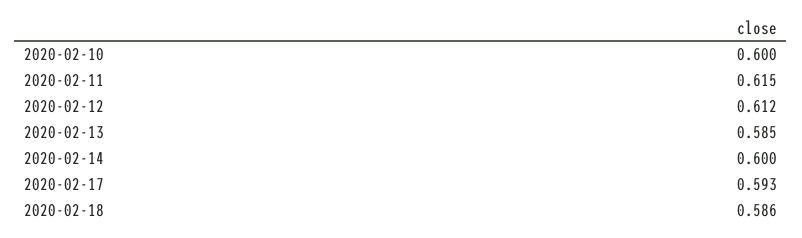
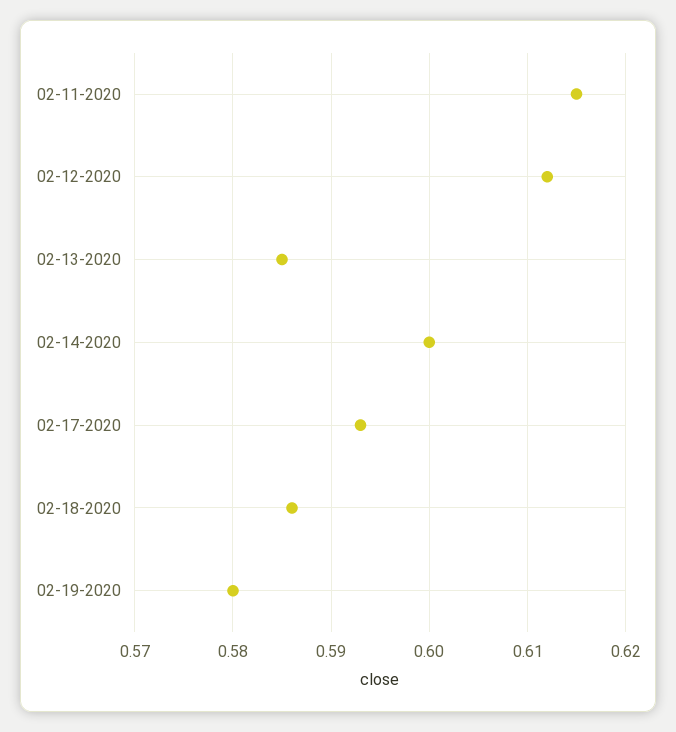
2020-02-10: 0.6 -> none
02-19-2020: none -> 0.58

